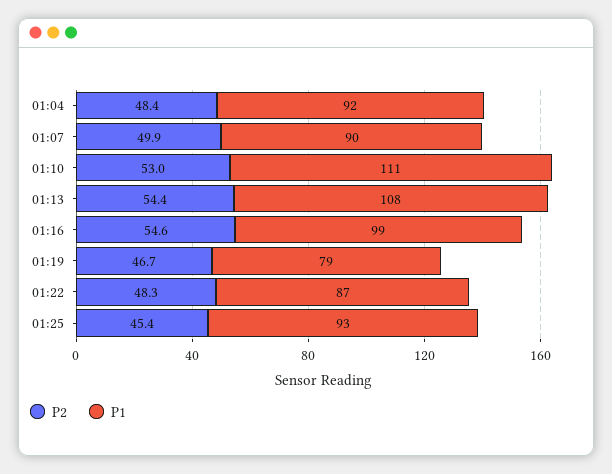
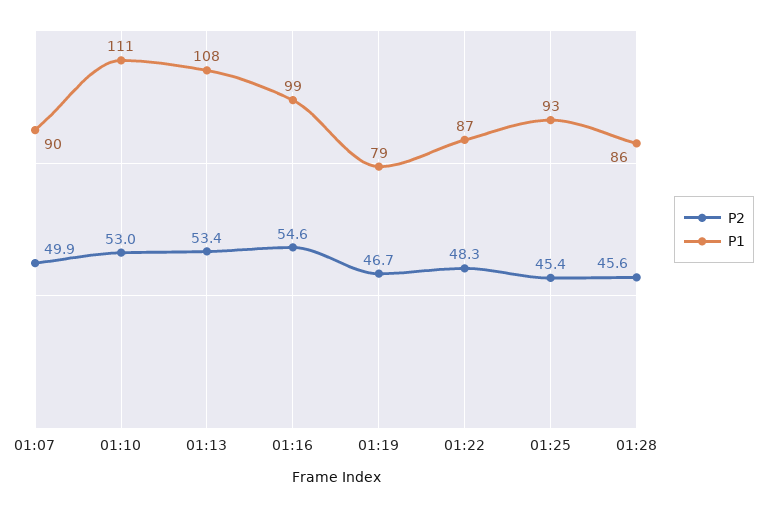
P2, 01:04: 48.4 -> none
P1, 01:04: 92 -> none
P2, 01:13: 54.4 -> 53.4
P2, 01:28: none -> 45.6
P1, 01:28: none -> 86

